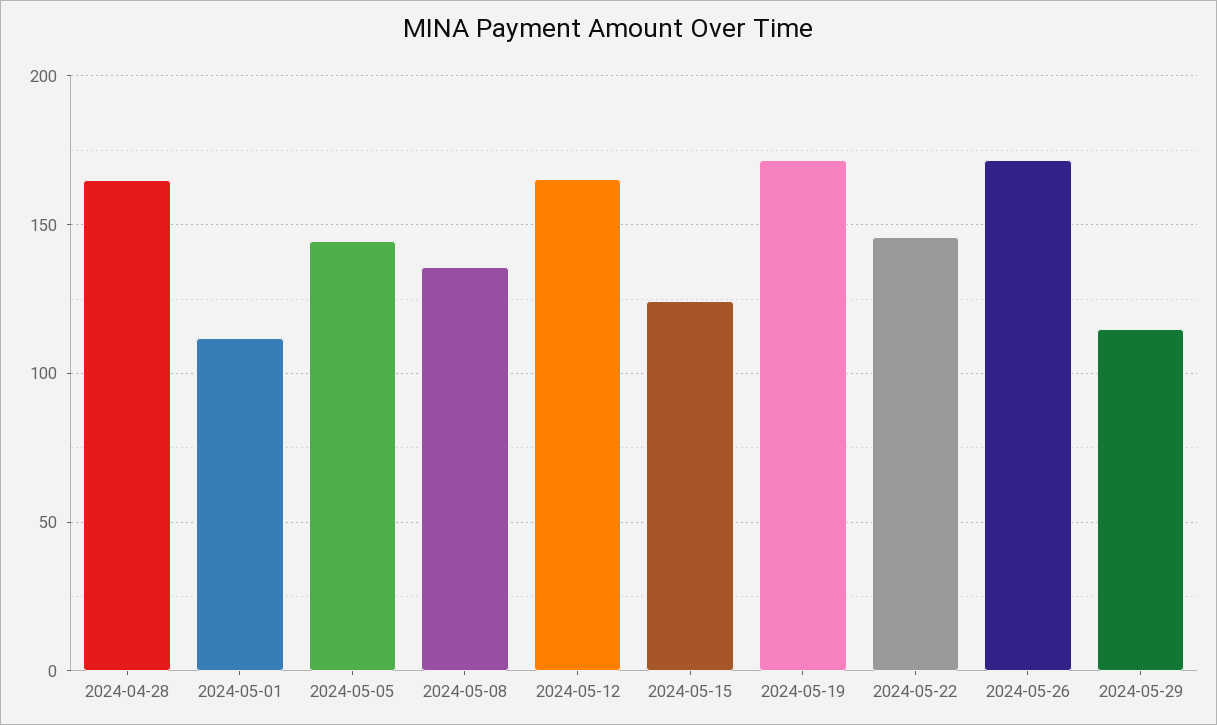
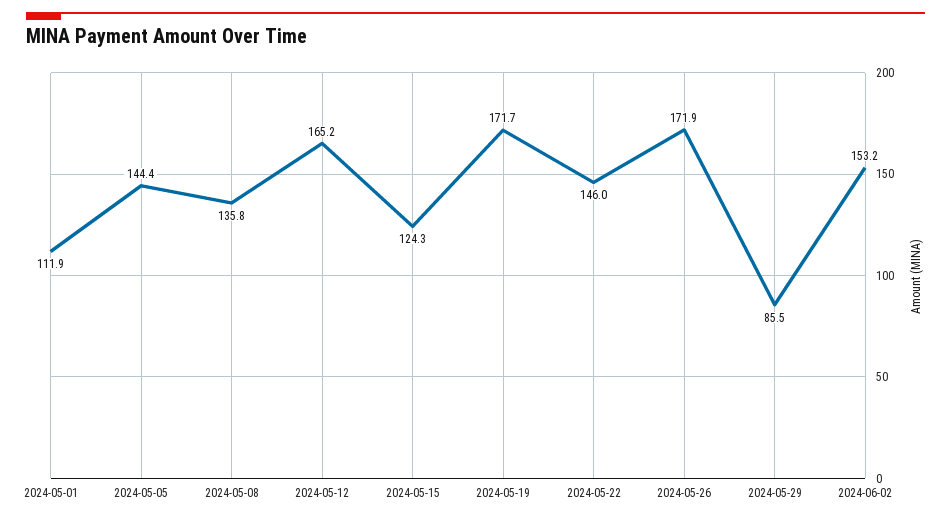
2024-04-28: 165 -> none
2024-05-29: 115 -> 85.5
2024-06-02: none -> 153.2

